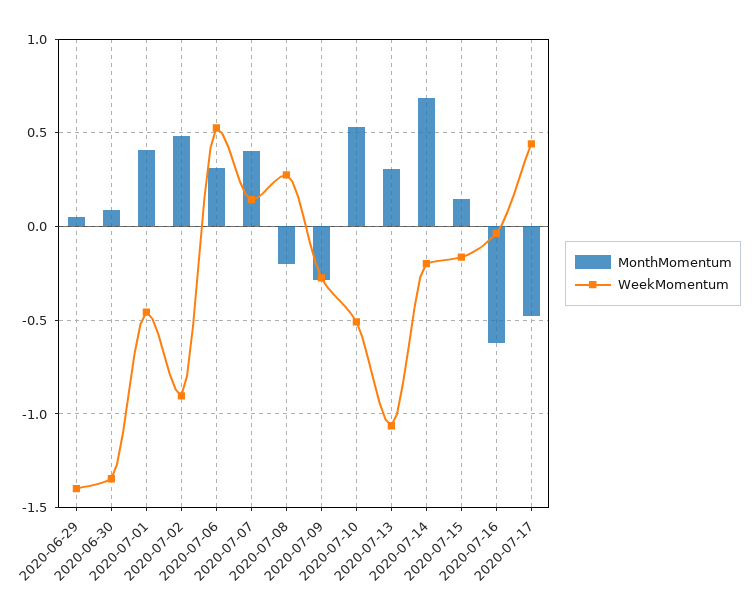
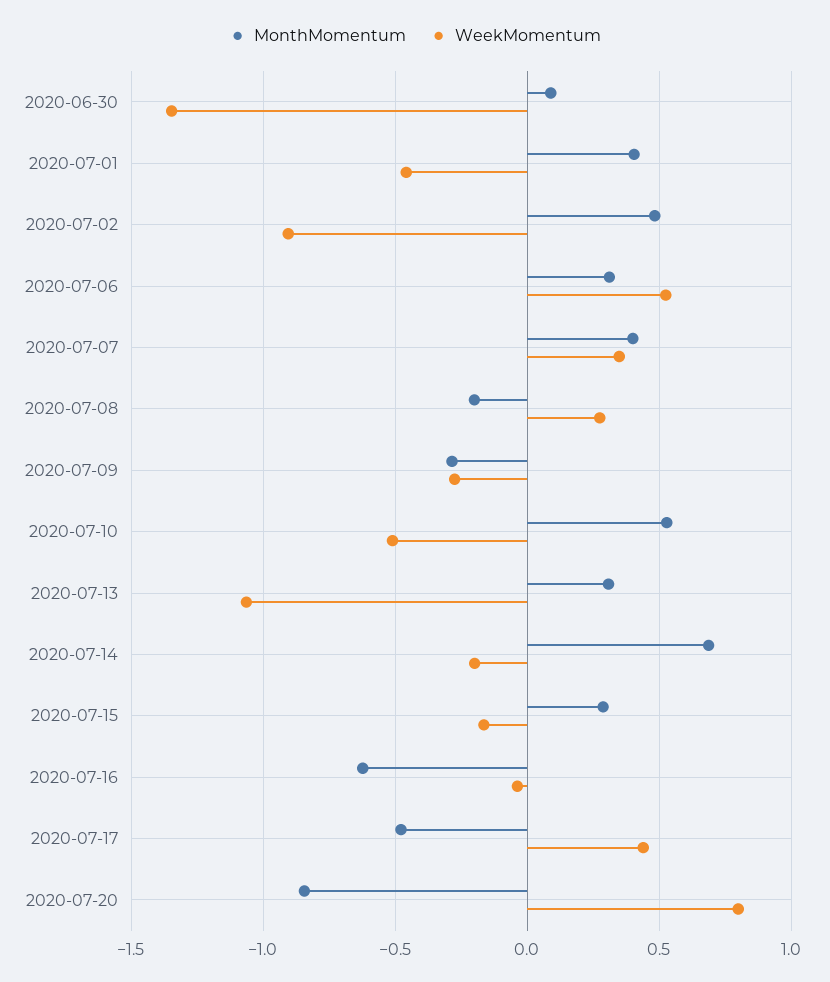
MonthMomentum, 2020-06-29: 0.05 -> none
WeekMomentum, 2020-06-29: -1.4 -> none
WeekMomentum, 2020-07-07: 0.15 -> 0.35
MonthMomentum, 2020-07-15: 0.15 -> 0.3
MonthMomentum, 2020-07-20: none -> -0.85
WeekMomentum, 2020-07-20: none -> 0.8

